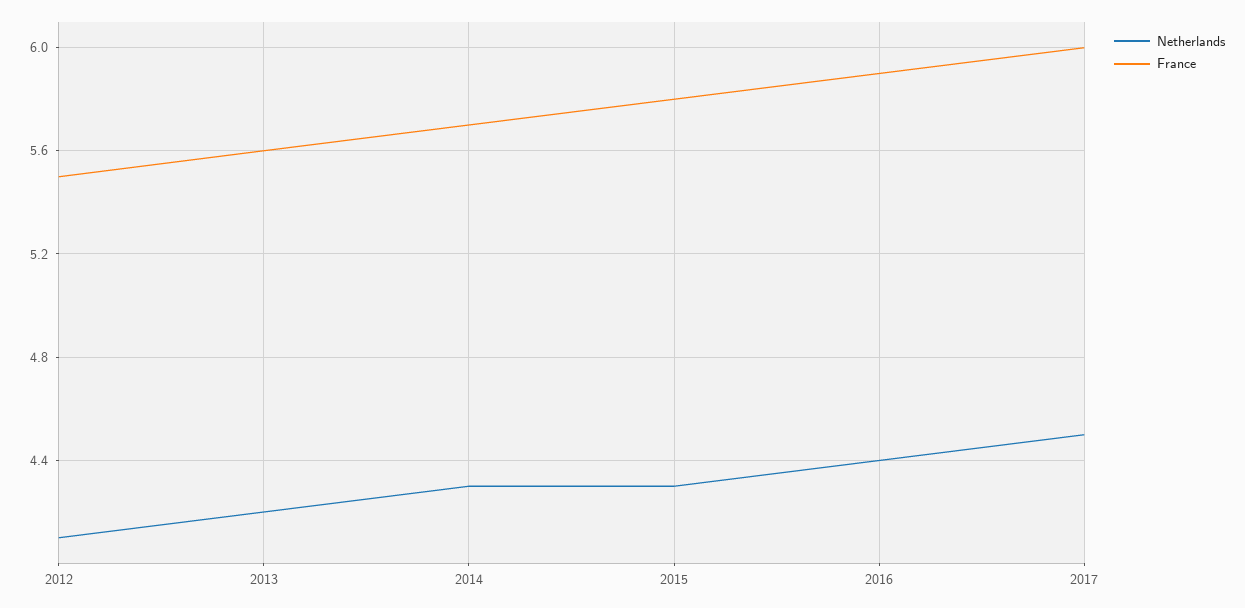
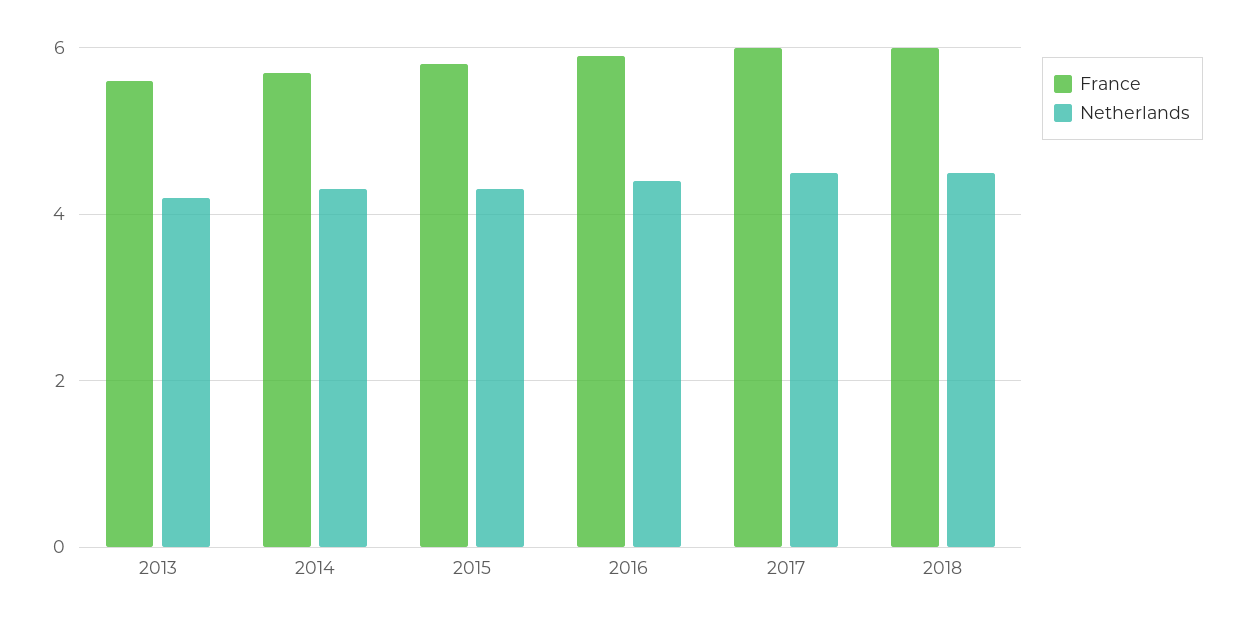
Netherlands, 2012: 4.1 -> none
France, 2012: 5.5 -> none
France, 2018: none -> 6
Netherlands, 2018: none -> 4.5

